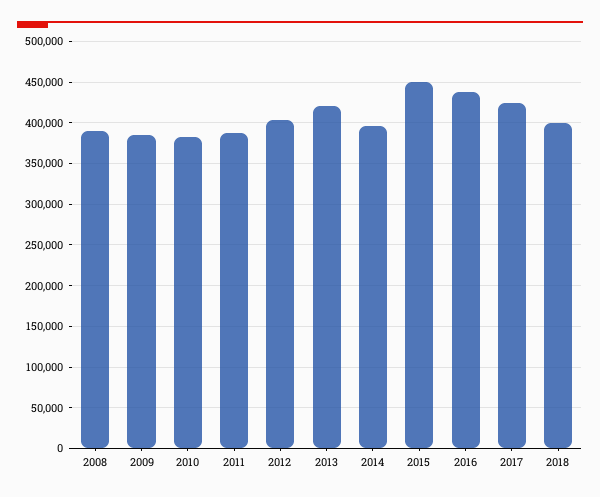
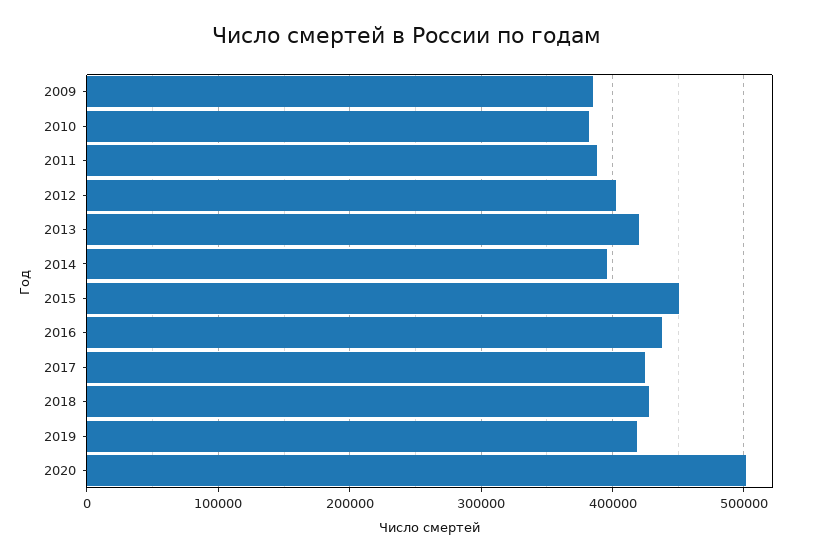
2008: 390000 -> none
2018: 400000 -> 430000
2019: none -> 420000
2020: none -> 500000

